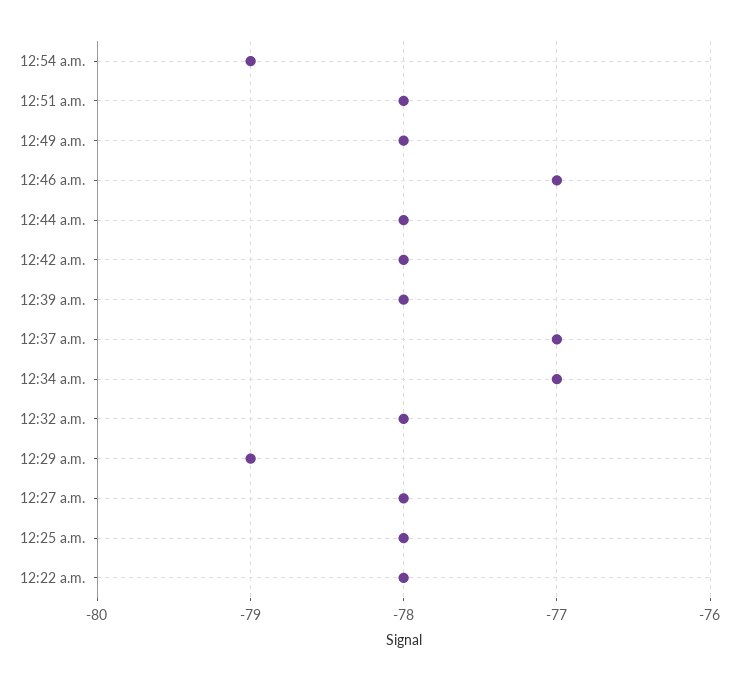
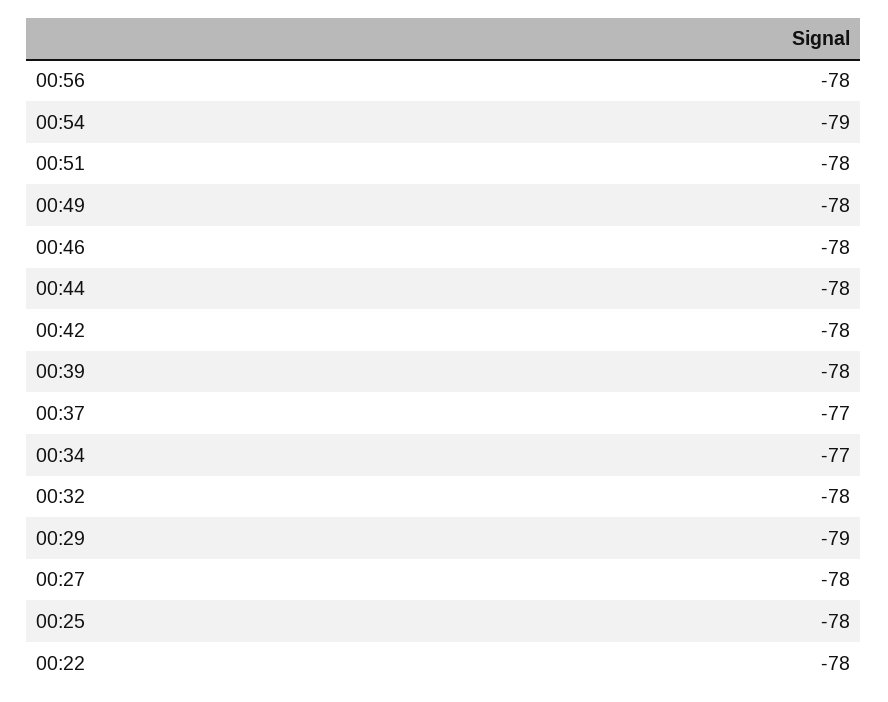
12:46 a.m.: -77 -> -78
00:56: none -> -78

